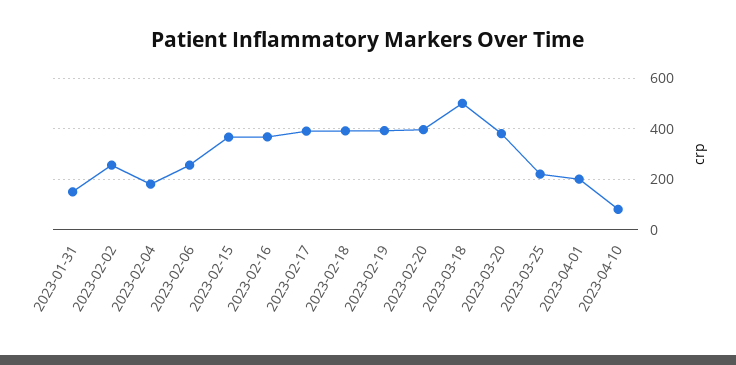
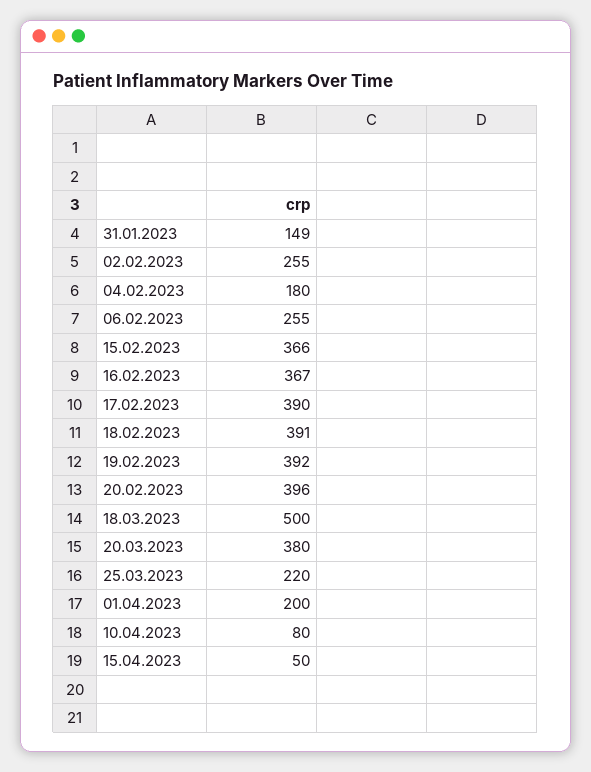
15.04.2023: none -> 50

